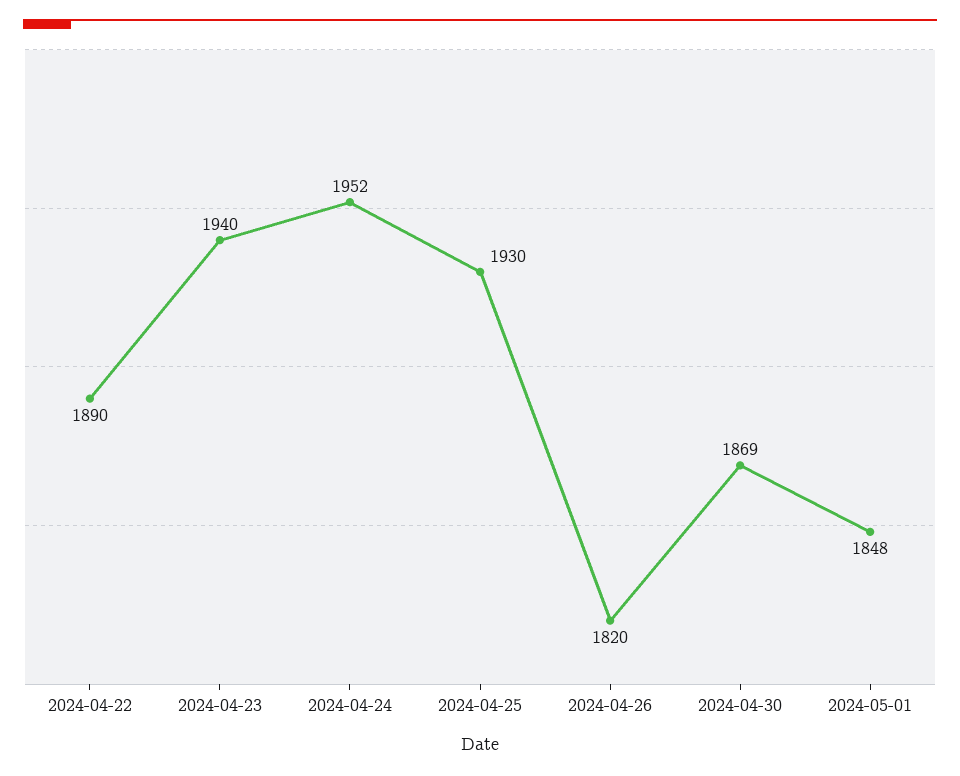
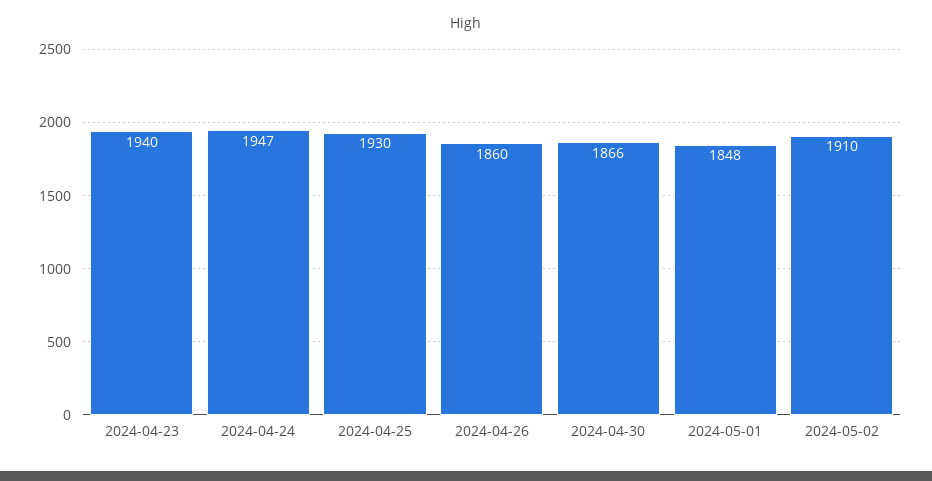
2024-04-22: 1890 -> none
2024-04-24: 1952 -> 1947
2024-04-26: 1820 -> 1860
2024-04-30: 1869 -> 1866
2024-05-02: none -> 1910

